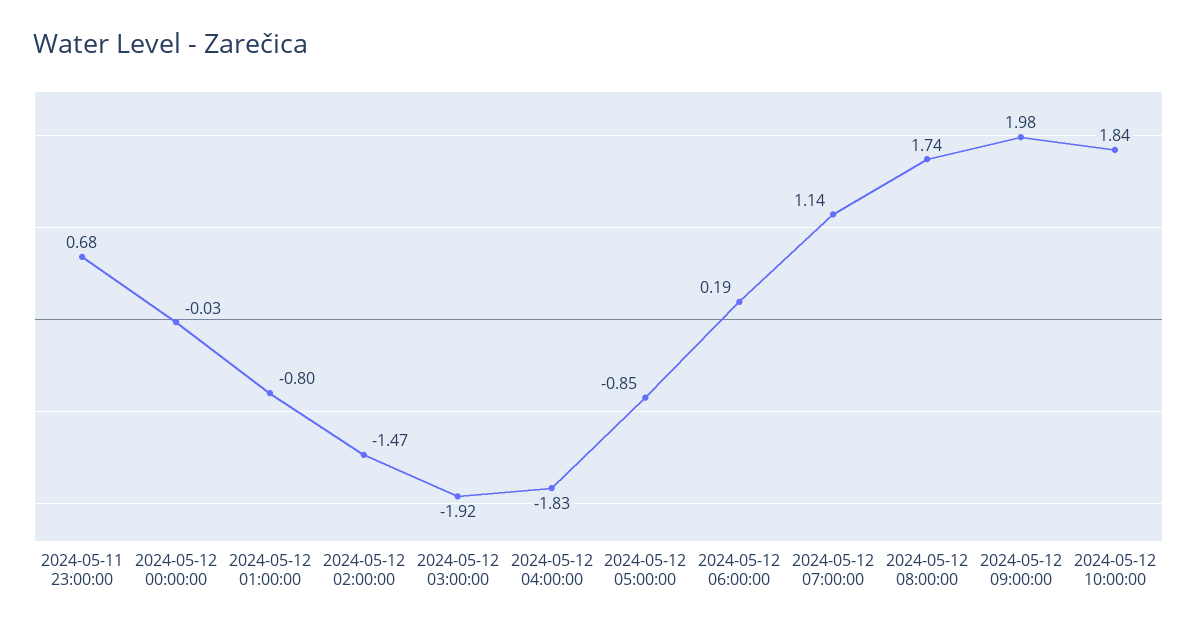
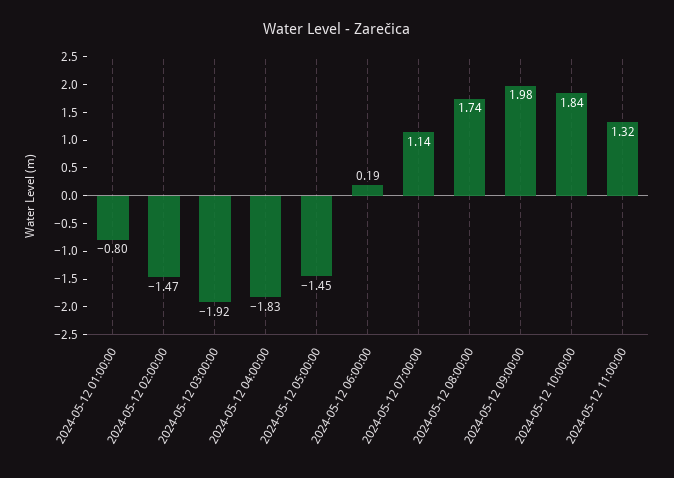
2024-05-11 23:00:00: 0.68 -> none
2024-05-12 00:00:00: -0.03 -> none
2024-05-12 05:00:00: -0.85 -> -1.45
2024-05-12 11:00:00: none -> 1.32

